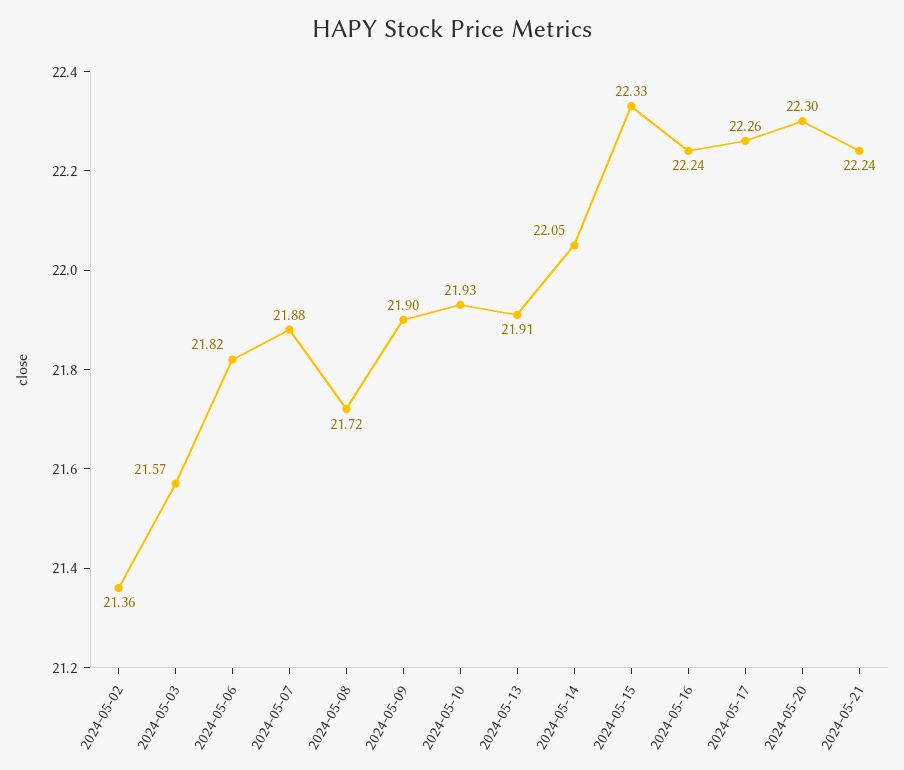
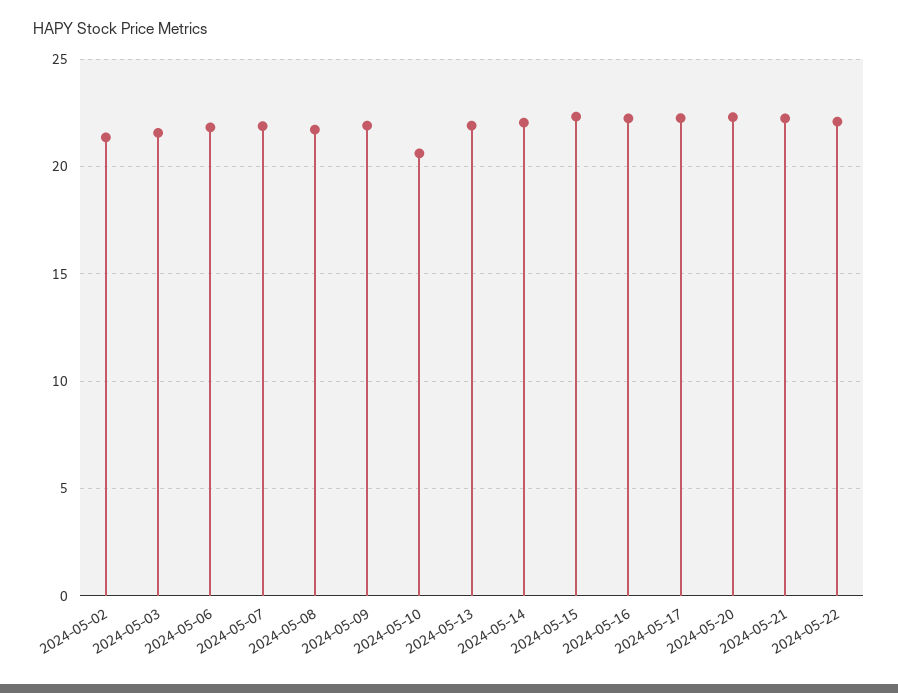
2024-05-10: 21.93 -> 20.5
2024-05-22: none -> 22

